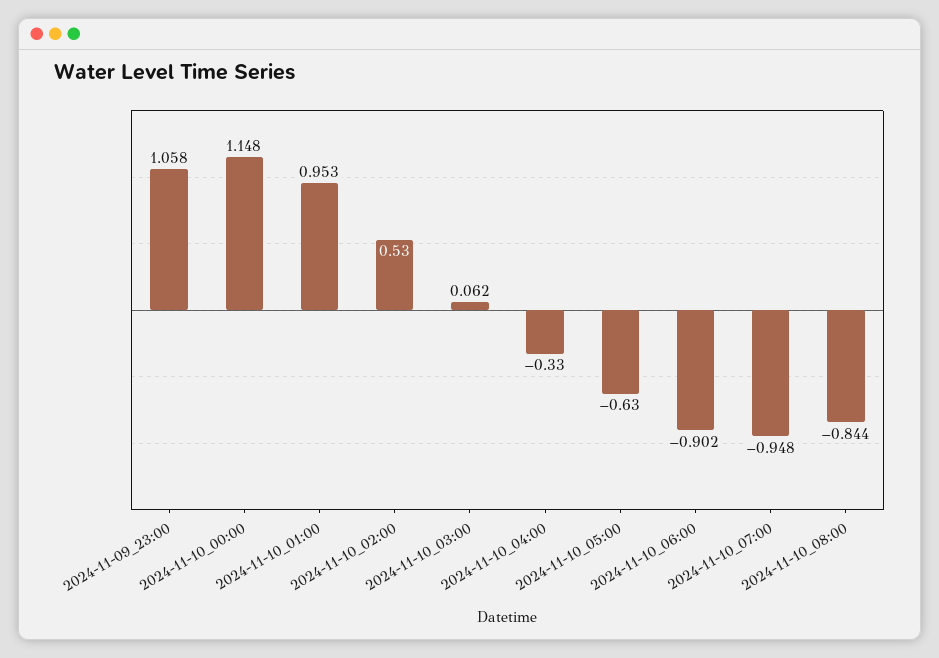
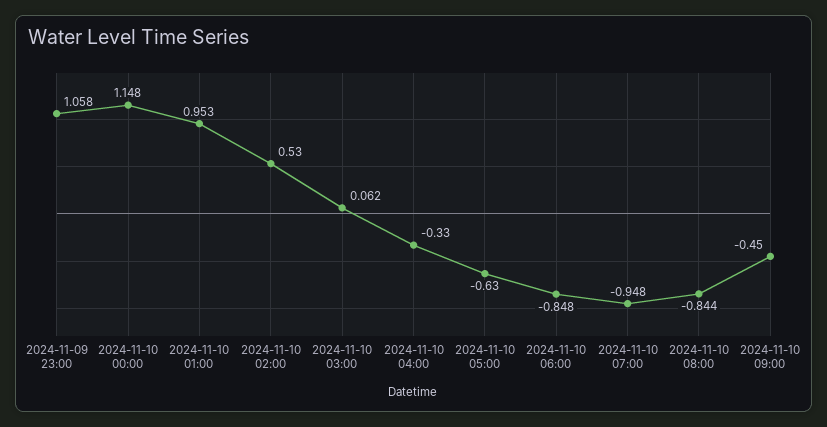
2024-11-10_06:00: -0.902 -> -0.848
2024-11-10 09:00: none -> -0.45

